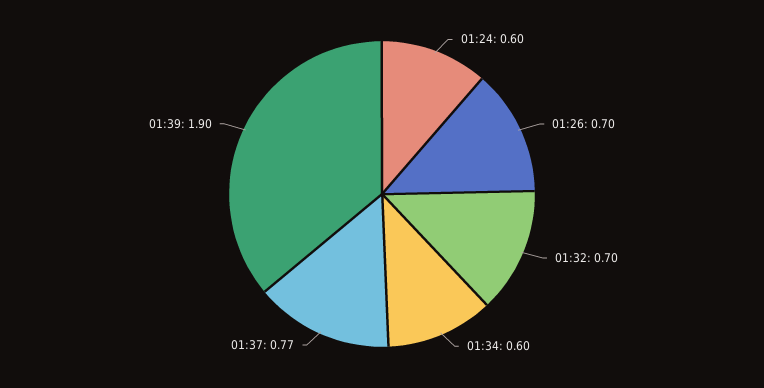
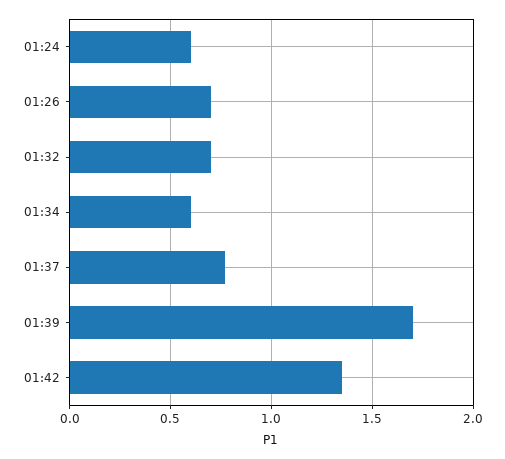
01:39: 1.9 -> 1.7
01:42: none -> 1.35

